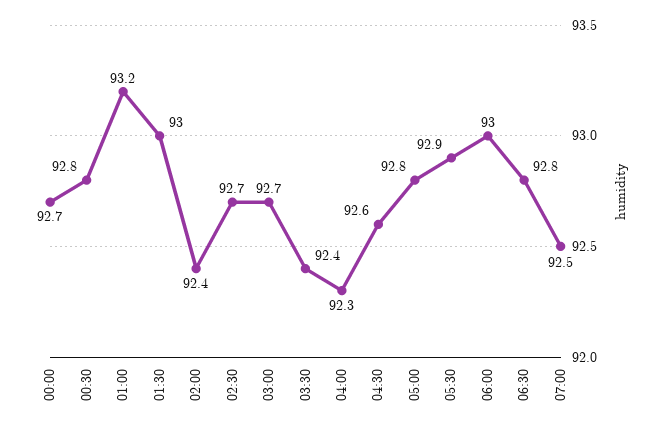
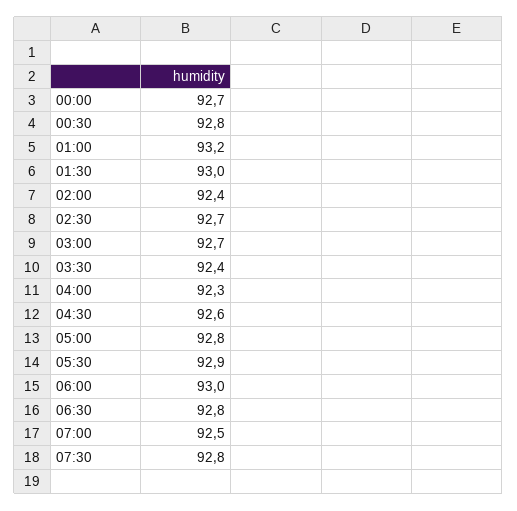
07:30: none -> 92.8

